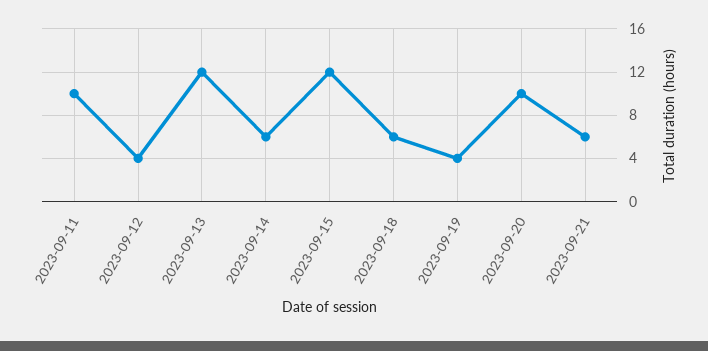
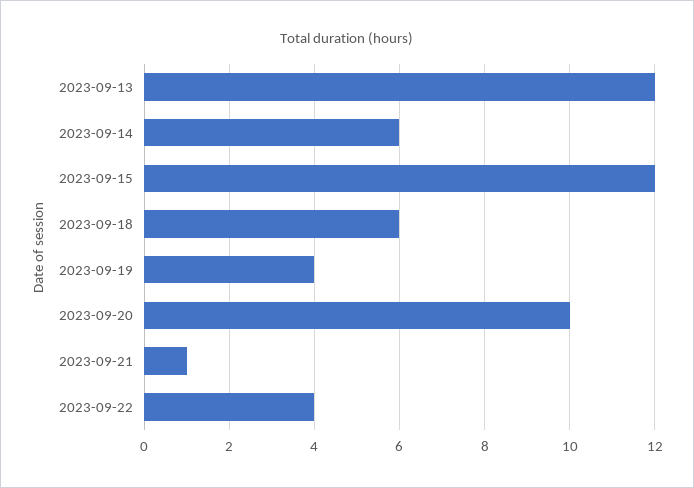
2023-09-11: 10 -> none
2023-09-12: 4 -> none
2023-09-21: 6 -> 1
2023-09-22: none -> 4

